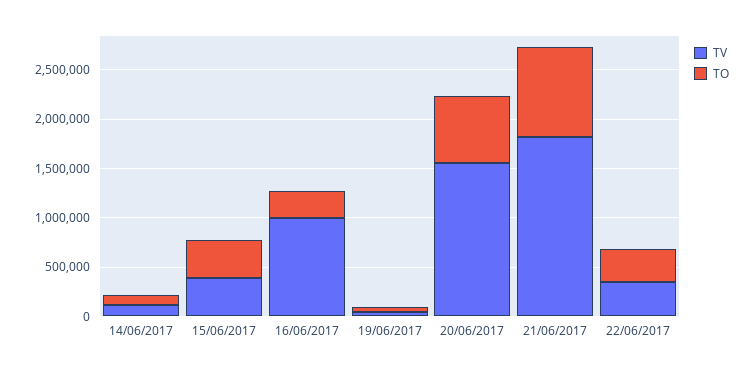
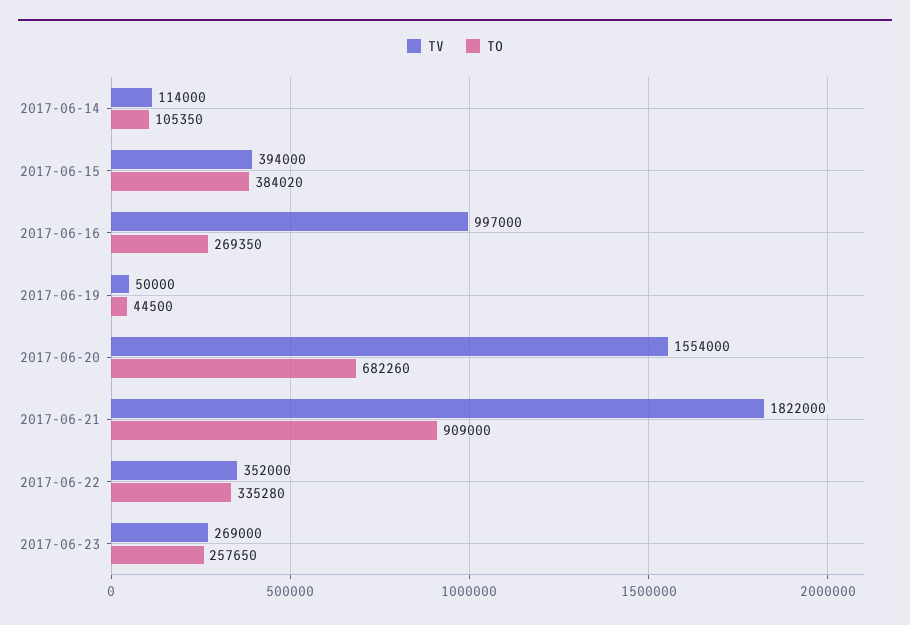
TV, 2017-06-23: none -> 269000
TO, 2017-06-23: none -> 257650

